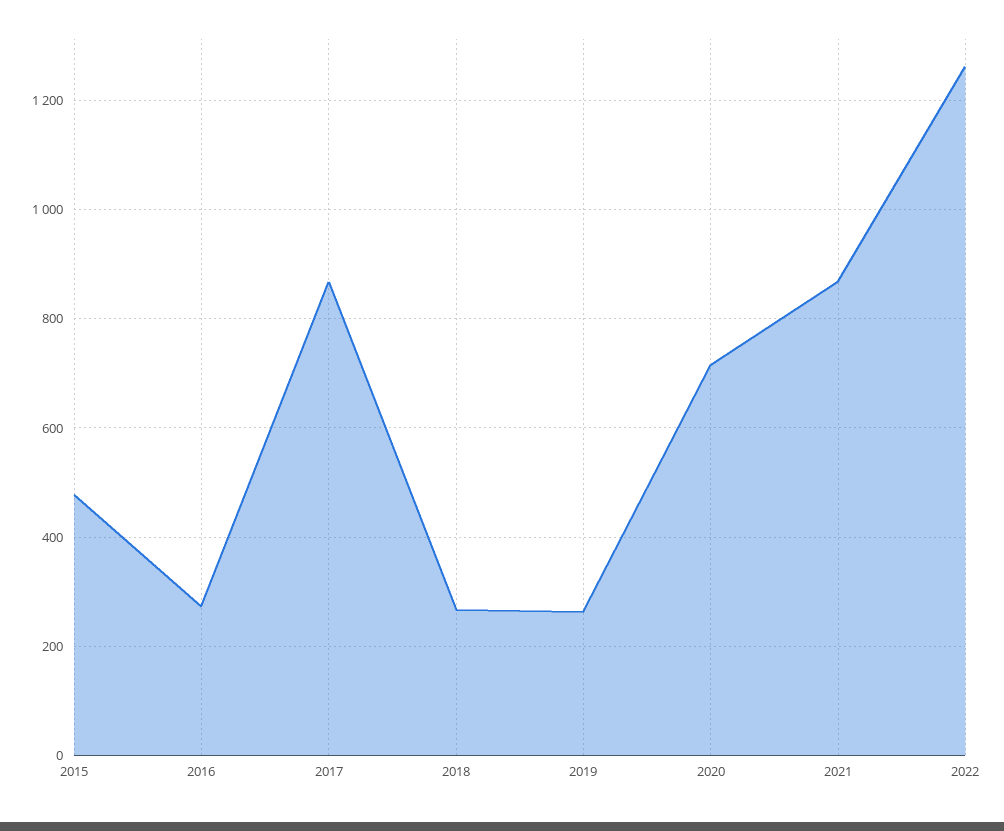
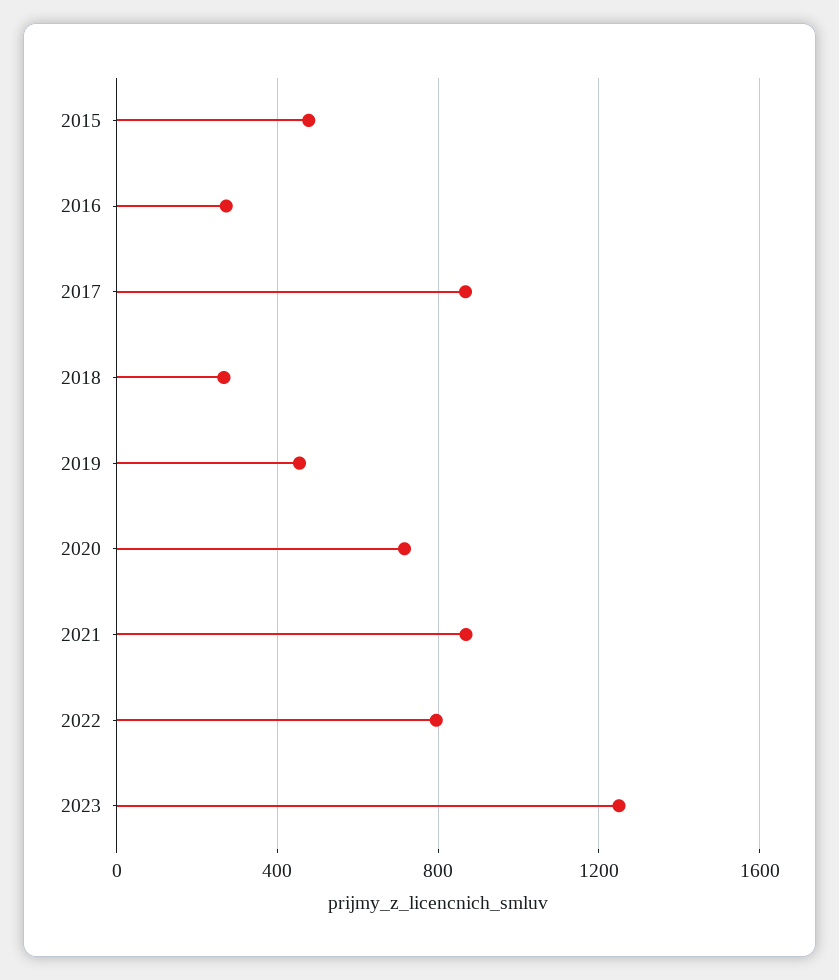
2019: 260 -> 450
2022: 1260 -> 800
2023: none -> 1250

